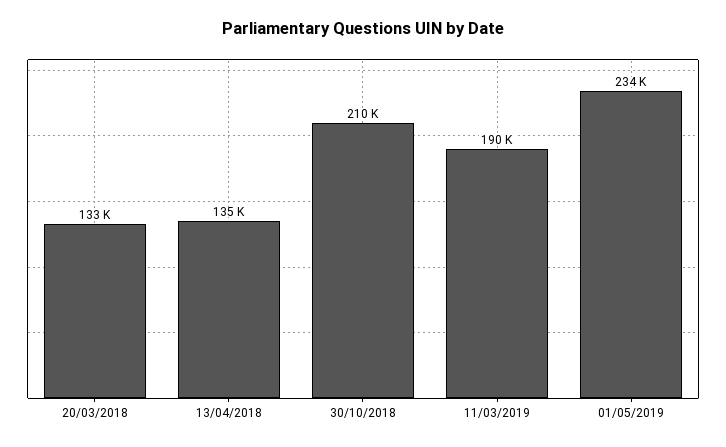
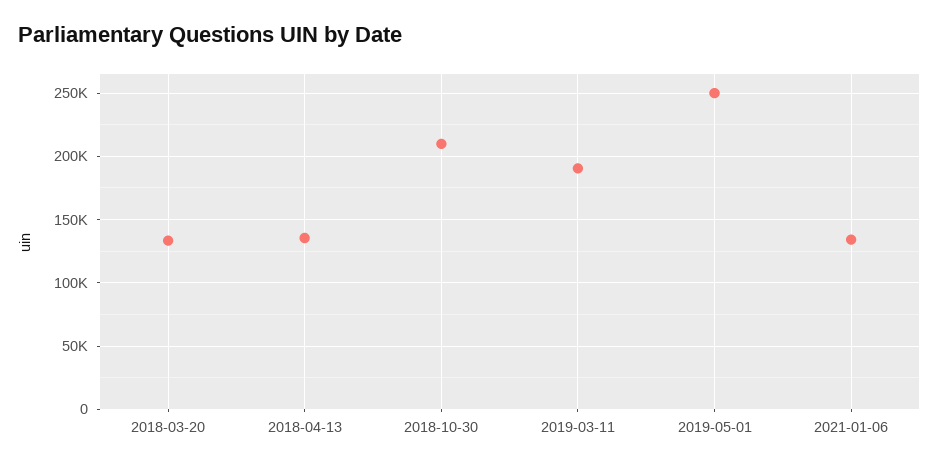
01/05/2019: 234000 -> 250000
2021-01-06: none -> 135000

